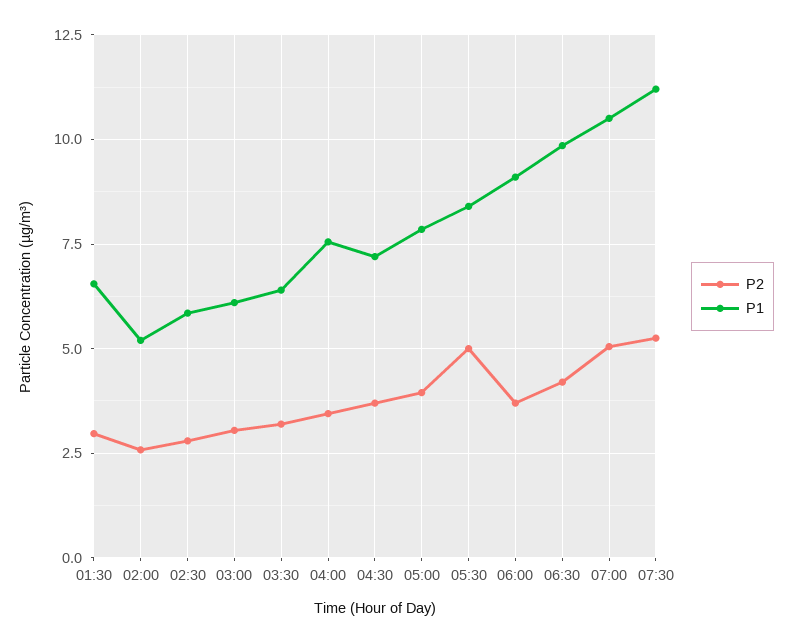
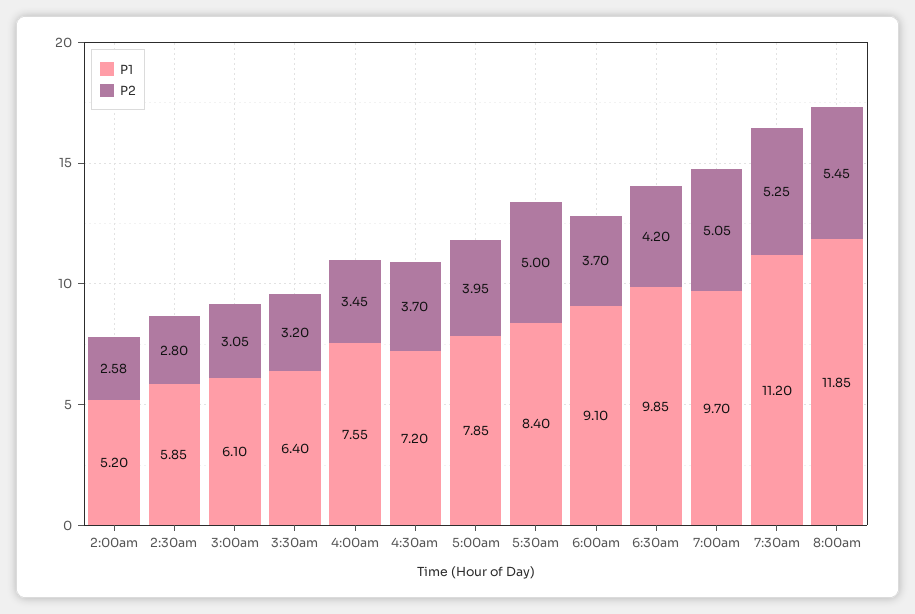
P2, 01:30: 3 -> none
P1, 01:30: 6.5 -> none
P1, 07:00: 10.5 -> 9.7
P1, 8:00am: none -> 11.85
P2, 8:00am: none -> 5.45

